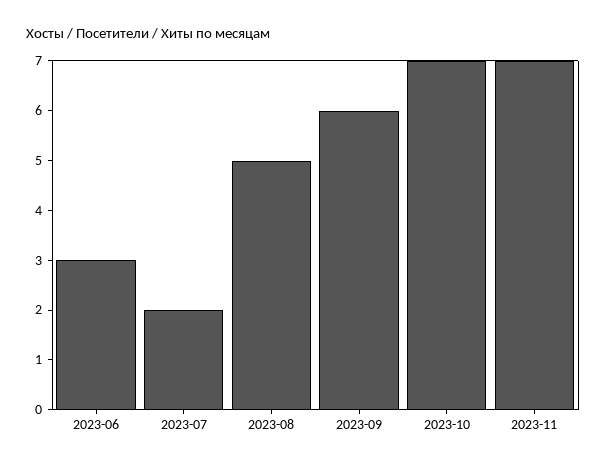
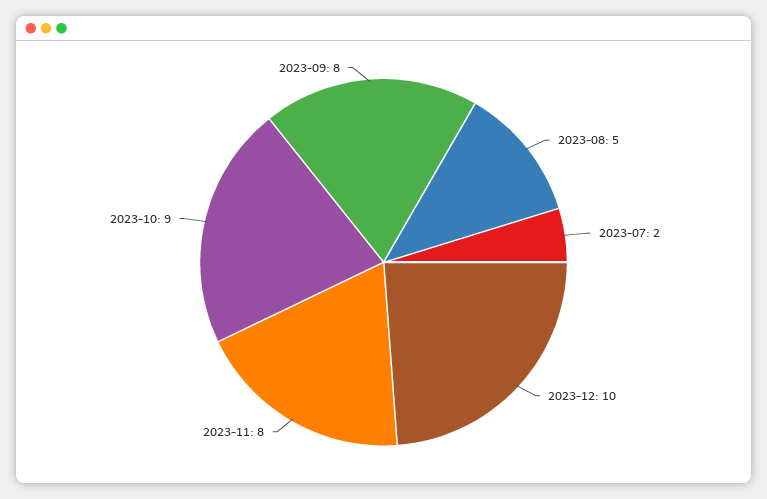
2023-06: 3 -> none
2023-09: 6 -> 8
2023-10: 7 -> 9
2023-11: 7 -> 8
2023-12: none -> 10

